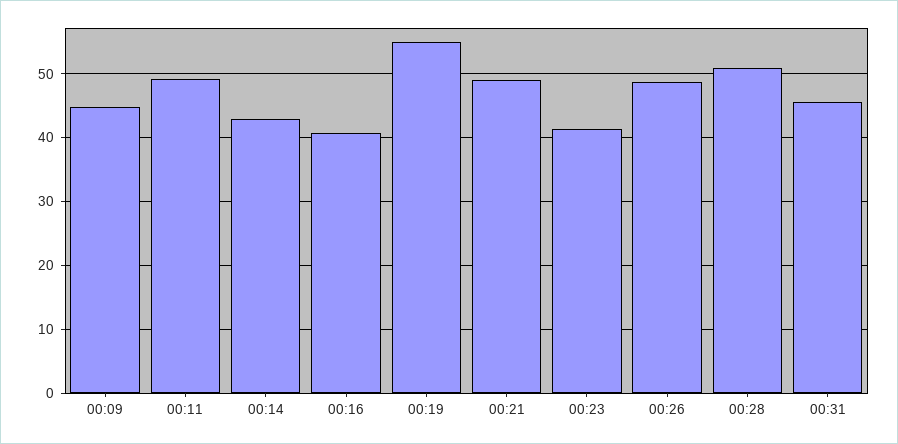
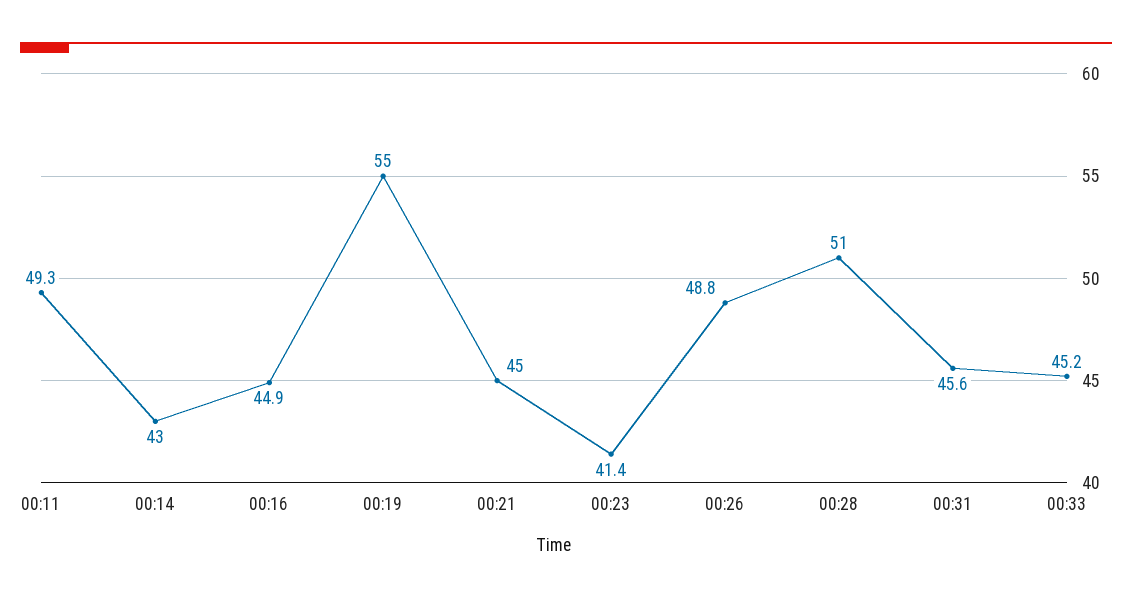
00:09: 45 -> none
00:16: 41 -> 44.9
00:21: 49 -> 45
00:33: none -> 45.2

